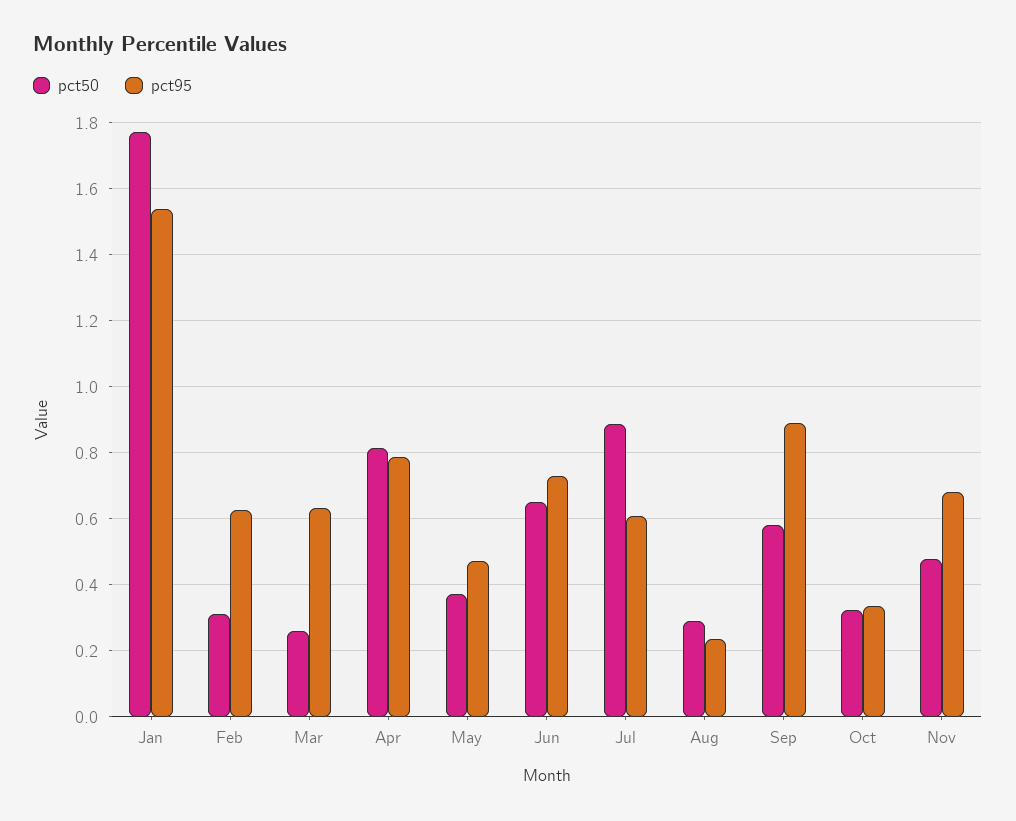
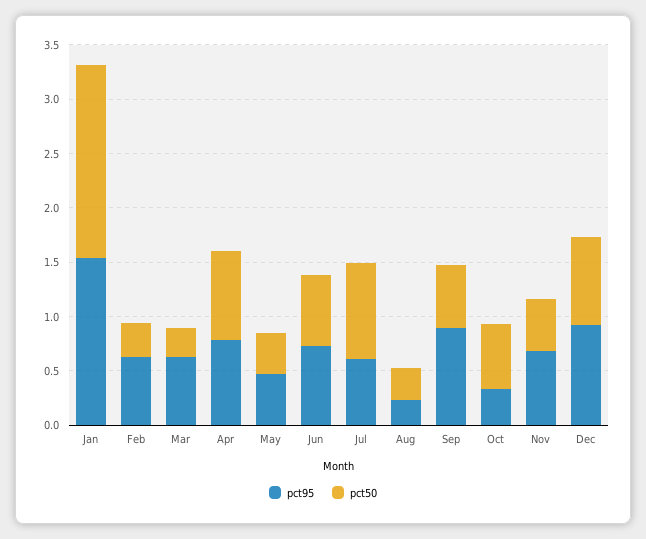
pct50, Oct: 0.32 -> 0.6
pct95, Dec: none -> 0.9
pct50, Dec: none -> 0.8

